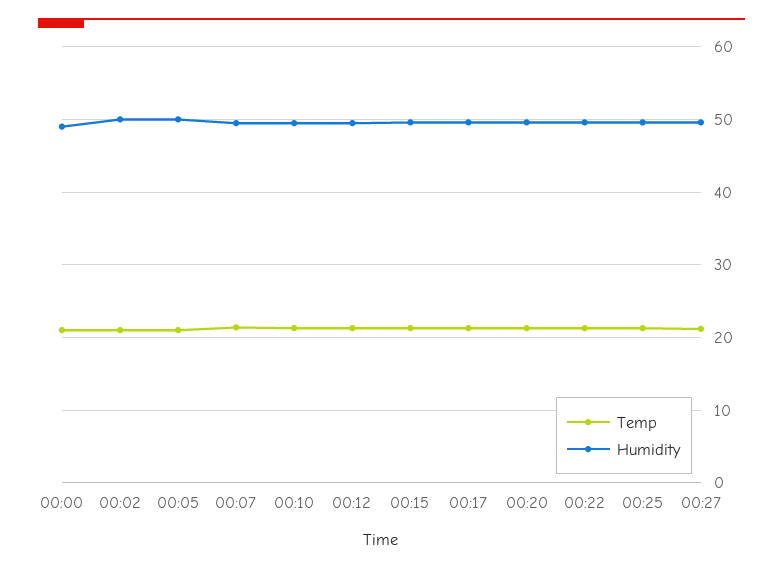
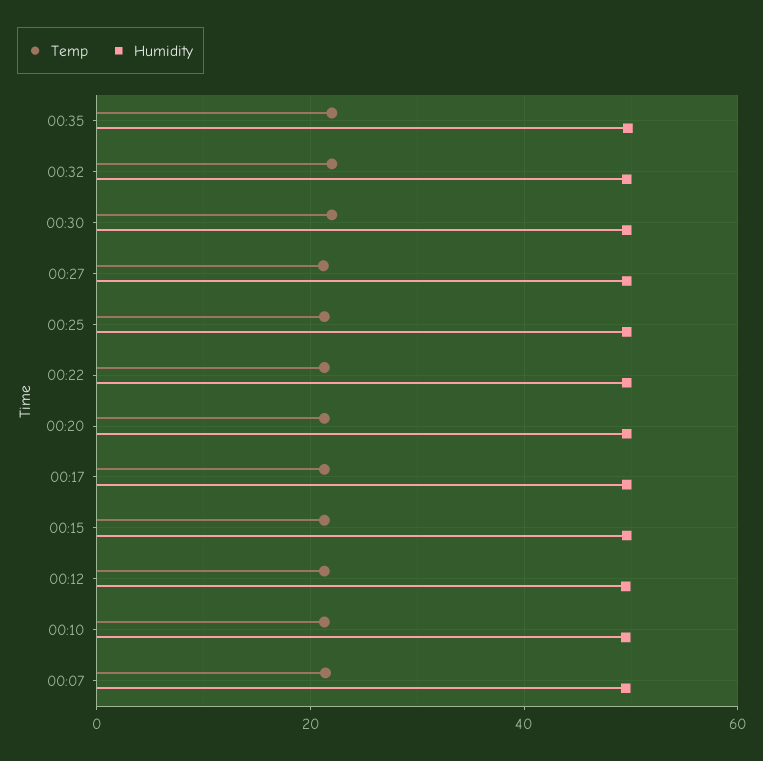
Temp, 00:00: 21 -> none
Humidity, 00:00: 49 -> none
Temp, 00:02: 21 -> none
Humidity, 00:02: 50 -> none
Temp, 00:05: 21 -> none
Humidity, 00:05: 50 -> none
Temp, 00:35: none -> 22
Humidity, 00:35: none -> 50
Temp, 00:32: none -> 22
Humidity, 00:32: none -> 50
Temp, 00:30: none -> 22
Humidity, 00:30: none -> 50

